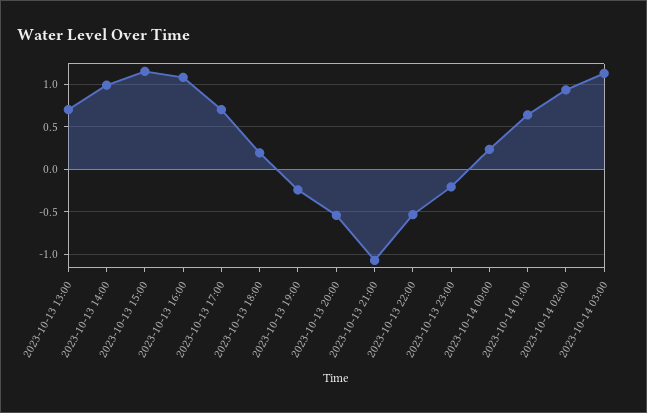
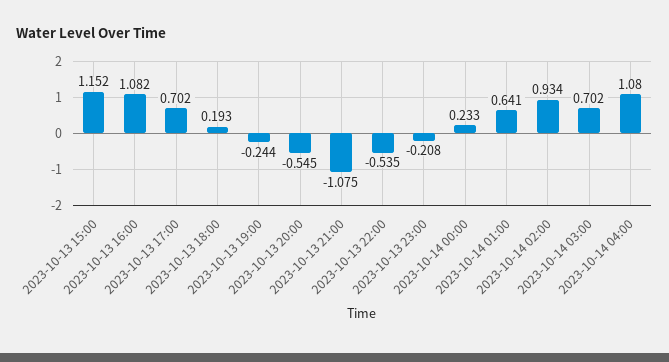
2023-10-13 13:00: 0.7 -> none
2023-10-13 14:00: 1 -> none
2023-10-14 03:00: 1.1 -> 0.702
2023-10-14 04:00: none -> 1.08

